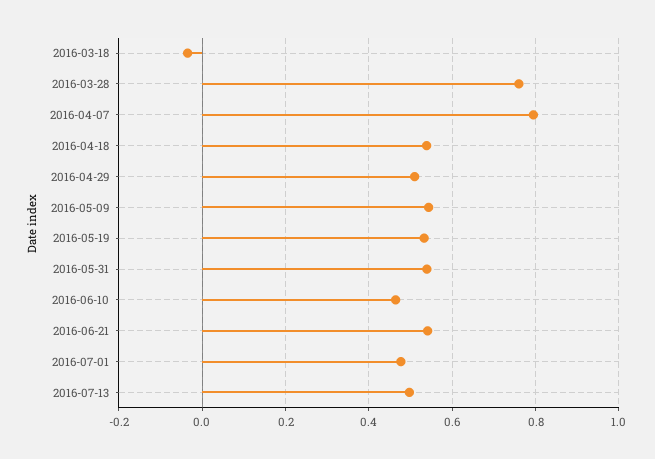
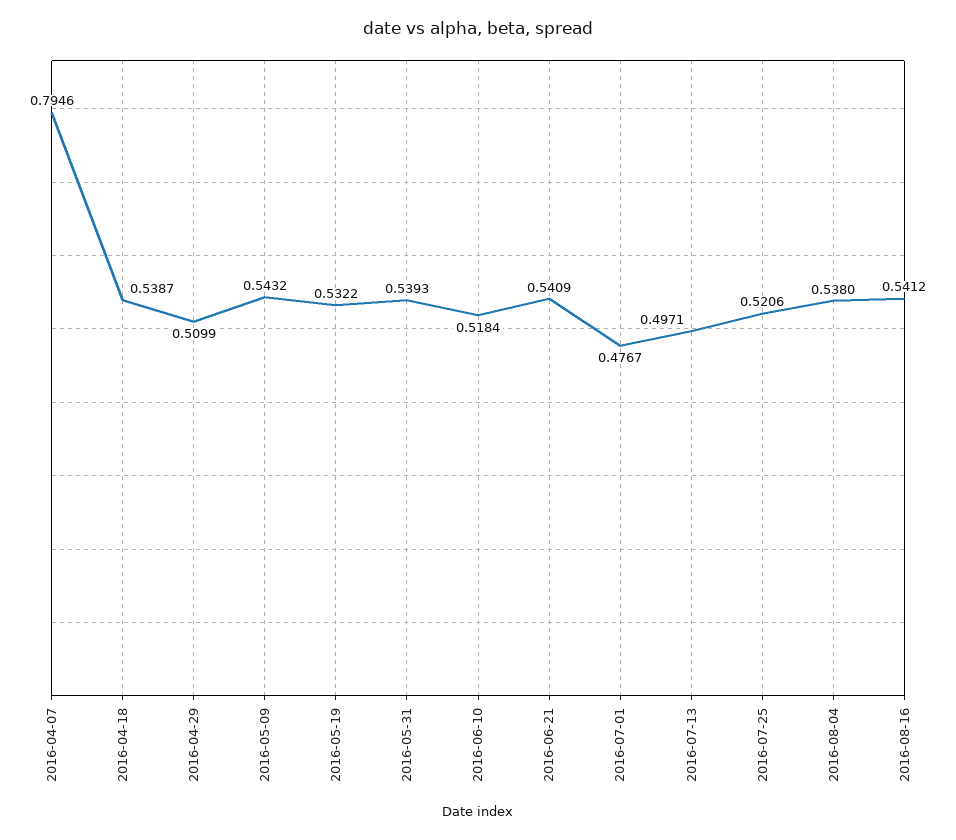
2016-03-18: -0.04 -> none
2016-03-28: 0.76 -> none
2016-06-10: 0.46 -> 0.5184
2016-07-25: none -> 0.5206
2016-08-04: none -> 0.538
2016-08-16: none -> 0.5412

